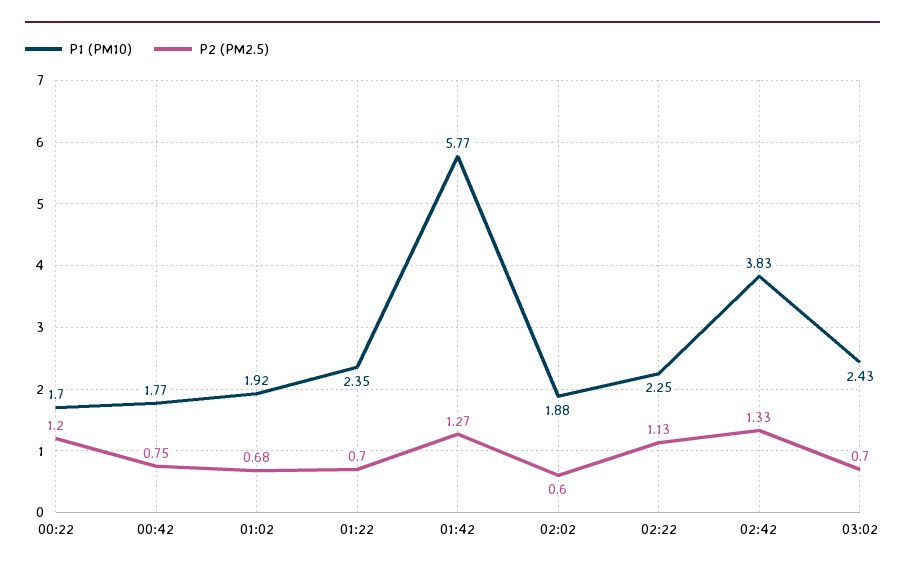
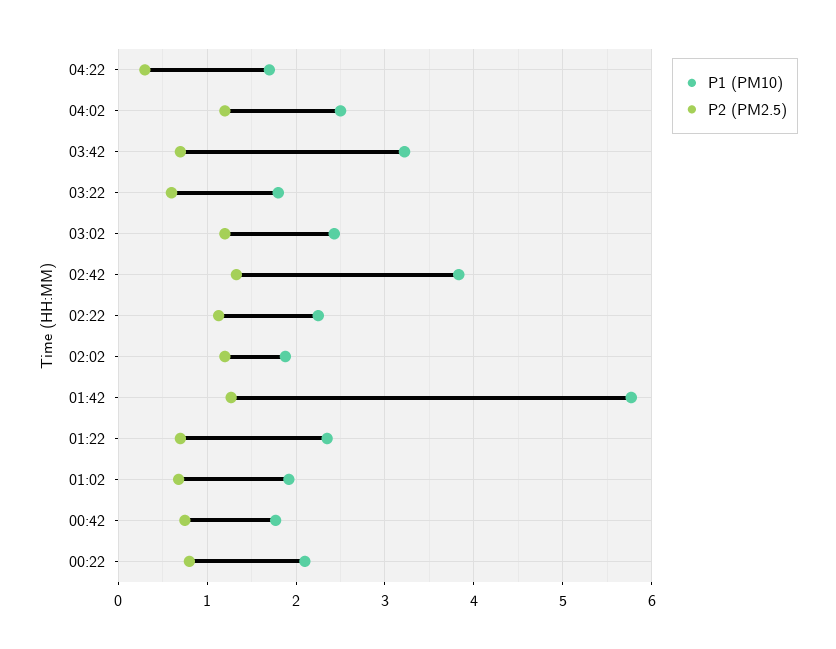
P1 (PM10), 00:22: 1.7 -> 2.1
P2 (PM2.5), 00:22: 1.2 -> 0.8
P2 (PM2.5), 02:02: 0.6 -> 1.2
P2 (PM2.5), 03:02: 0.7 -> 1.2
P1 (PM10), 04:22: none -> 1.7
P2 (PM2.5), 04:22: none -> 0.3
P1 (PM10), 04:02: none -> 2.5
P2 (PM2.5), 04:02: none -> 1.2
P1 (PM10), 03:42: none -> 3.2
P2 (PM2.5), 03:42: none -> 0.7
P1 (PM10), 03:22: none -> 1.8
P2 (PM2.5), 03:22: none -> 0.6

